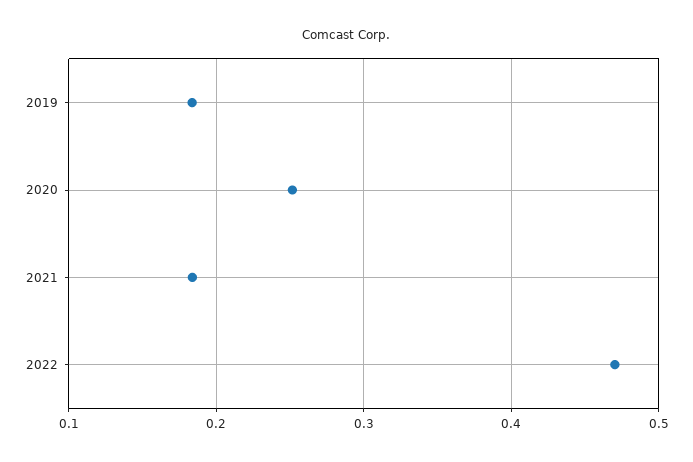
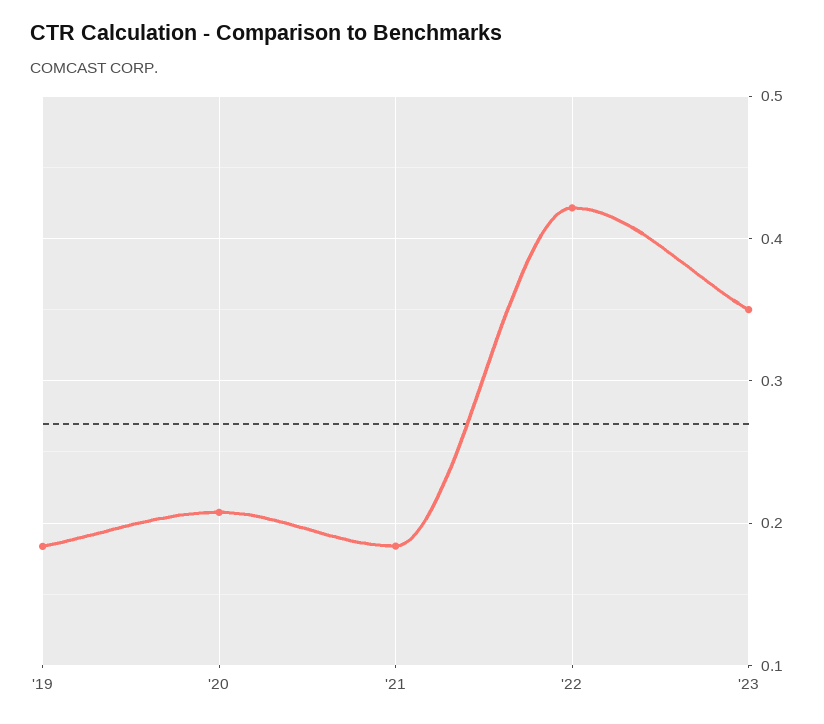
2020: 0.25 -> 0.21
2022: 0.47 -> 0.42
'23: none -> 0.35

